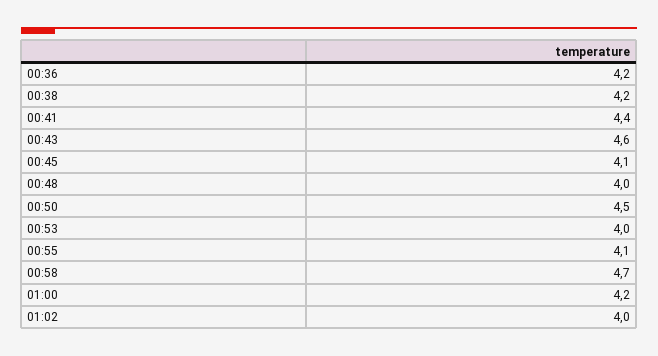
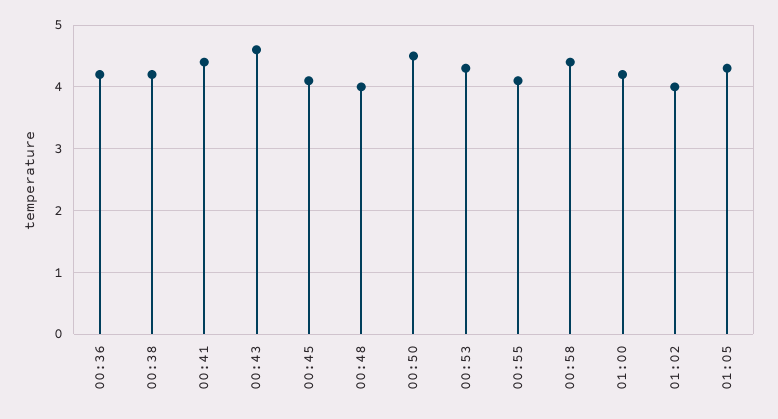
00:53: 4 -> 4.3
00:58: 4.7 -> 4.4
01:05: none -> 4.3

